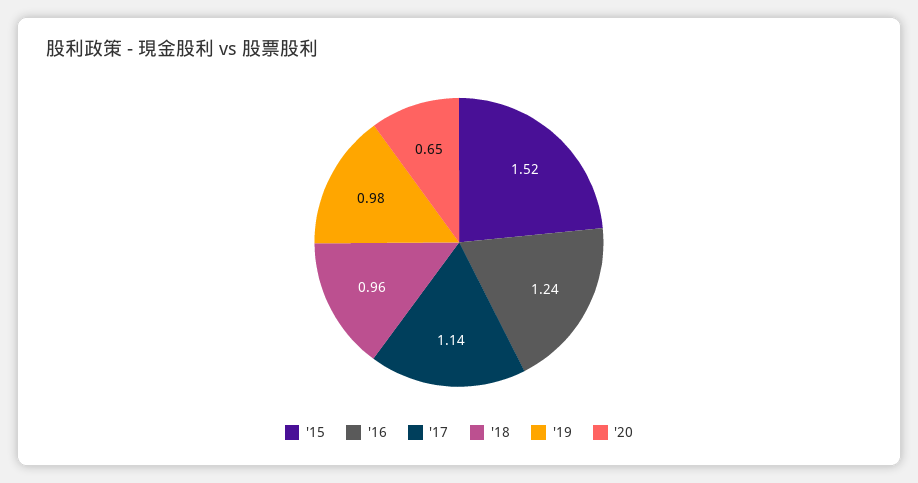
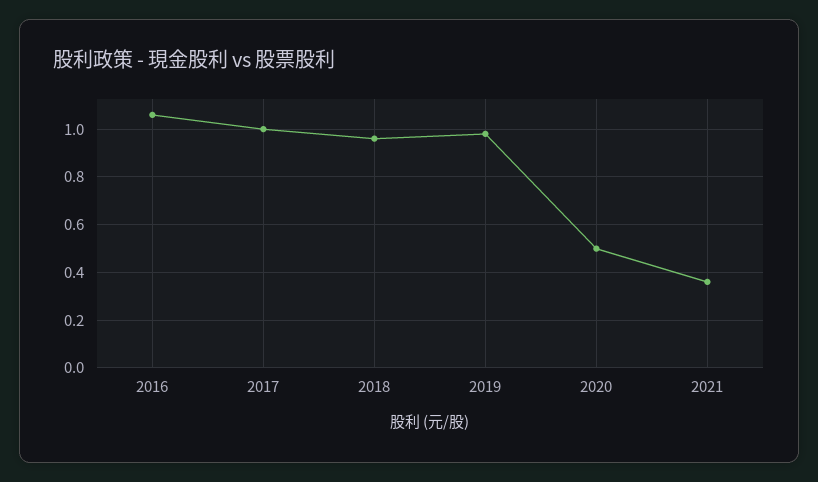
'15: 1.52 -> none
'16: 1.24 -> 1.05
'17: 1.14 -> 1
'20: 0.65 -> 0.5
2021: none -> 0.35

